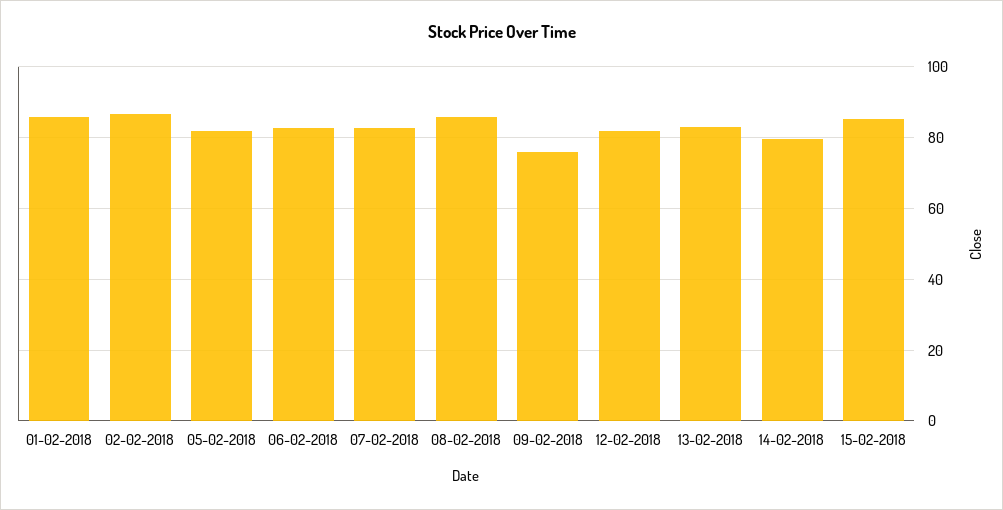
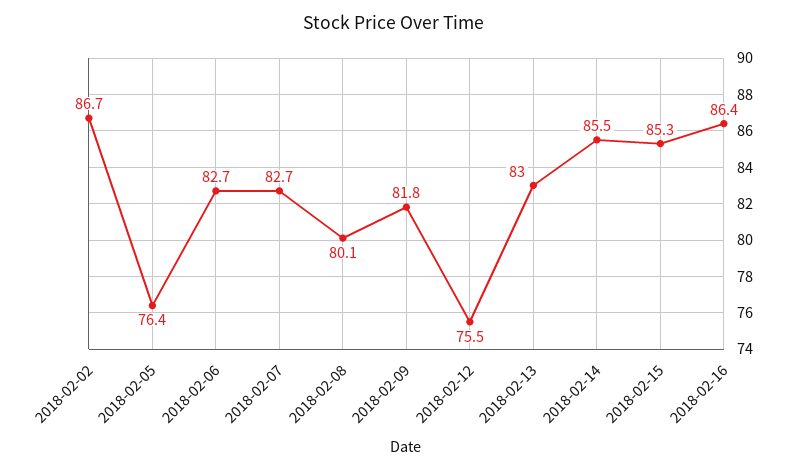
01-02-2018: 86 -> none
05-02-2018: 82 -> 76.4
08-02-2018: 86 -> 80.1
09-02-2018: 76 -> 81.8
12-02-2018: 82 -> 75.5
14-02-2018: 80 -> 85.5
2018-02-16: none -> 86.4

